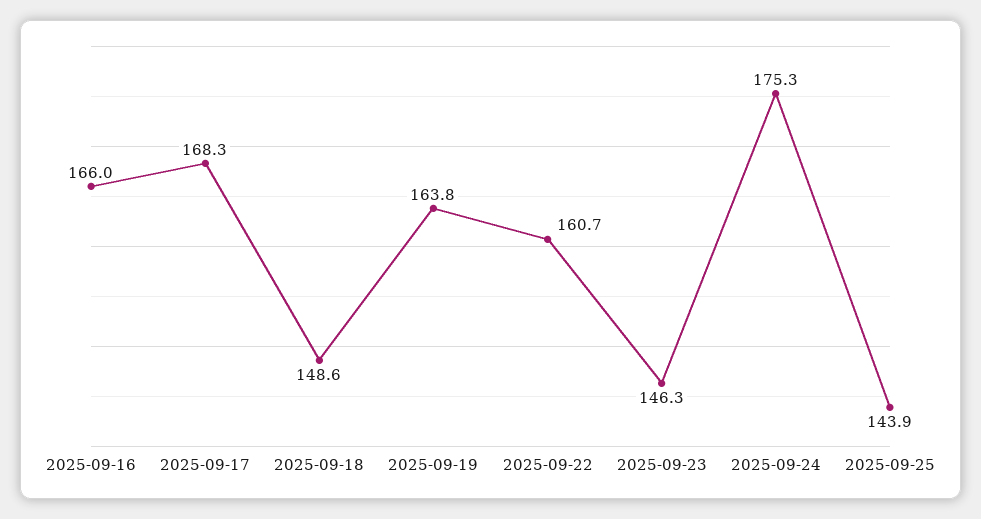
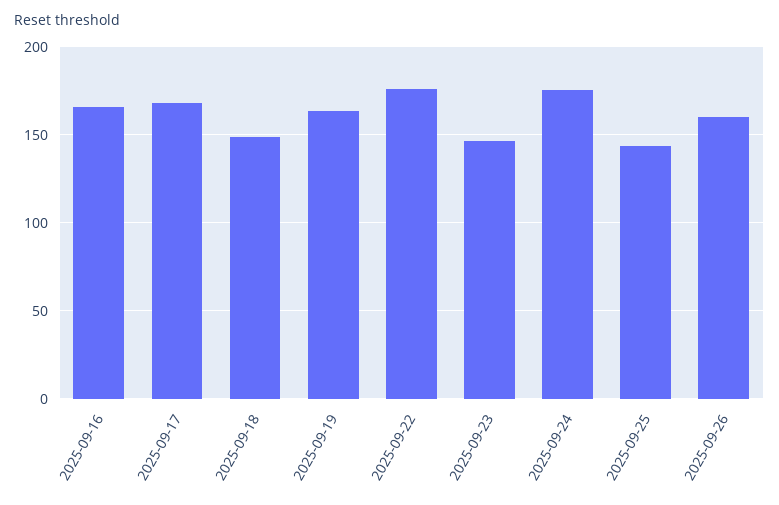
2025-09-22: 160.7 -> 175
2025-09-26: none -> 160

